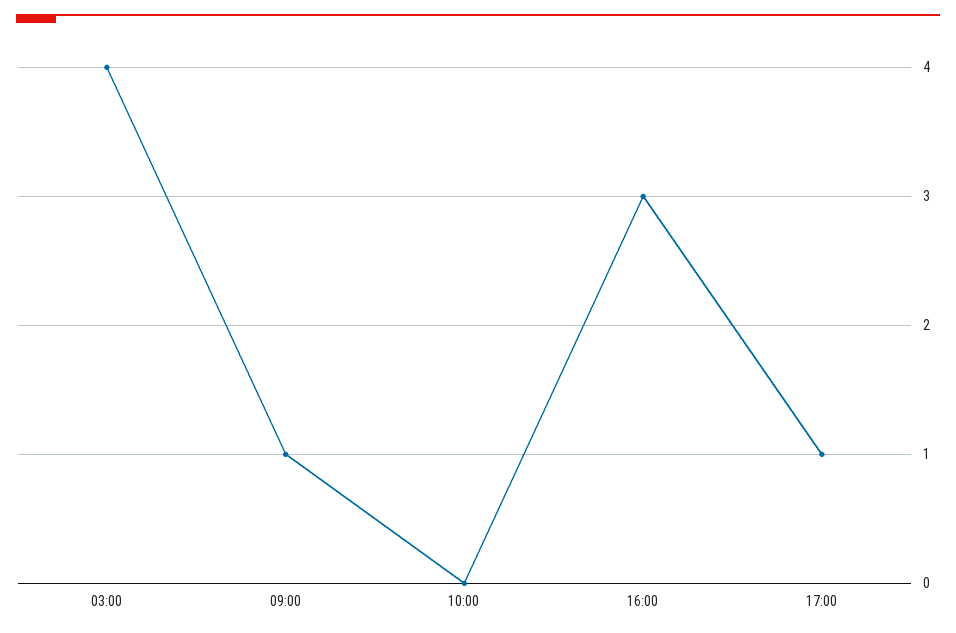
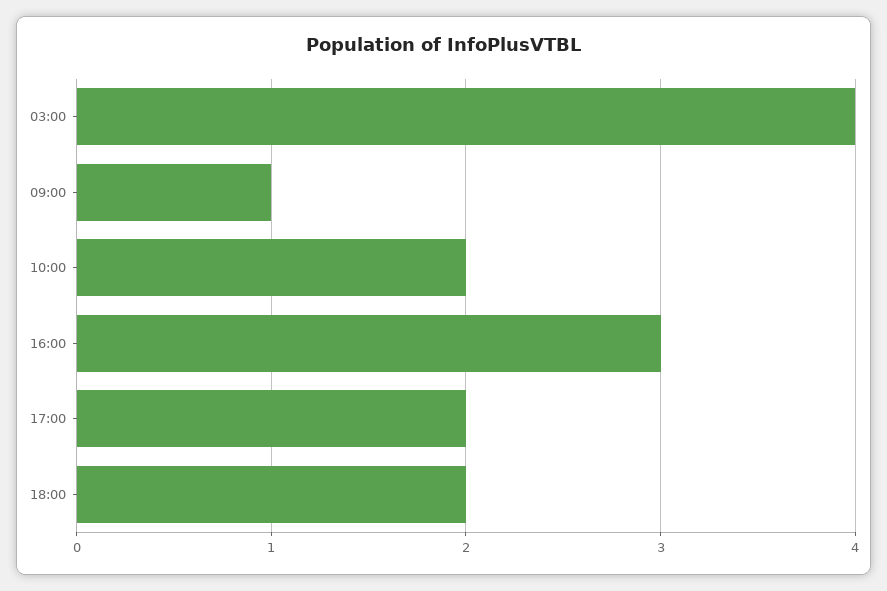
10:00: 0 -> 2
17:00: 1 -> 2
18:00: none -> 2

